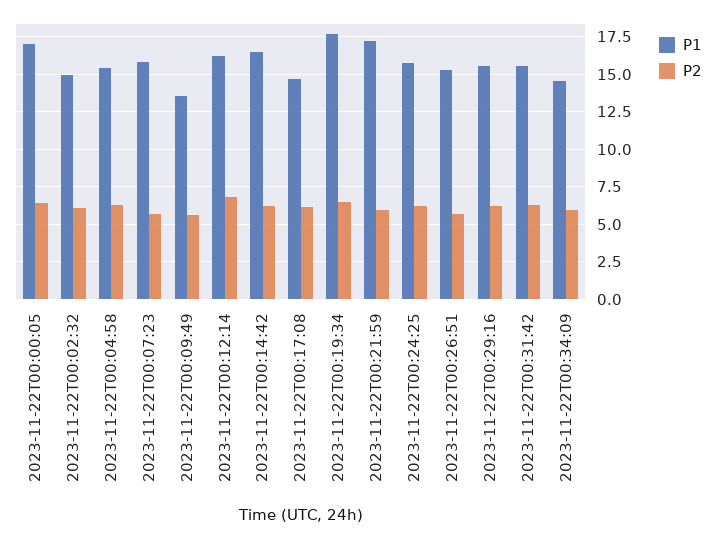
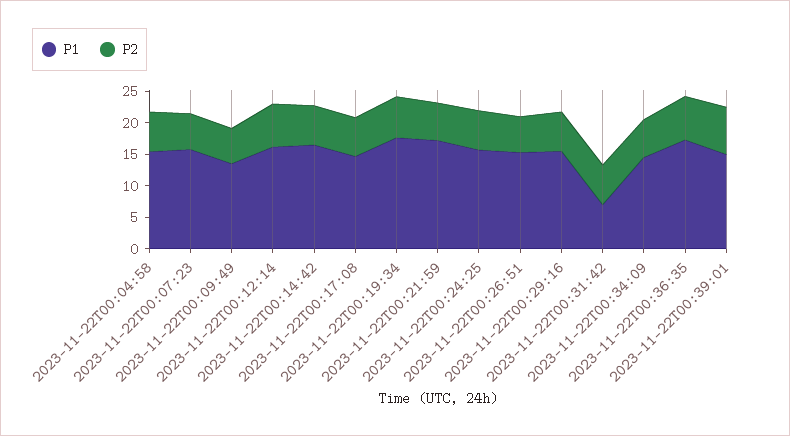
P1, 2023-11-22T00:00:05: 17 -> none
P2, 2023-11-22T00:00:05: 6.5 -> none
P1, 2023-11-22T00:02:32: 15 -> none
P2, 2023-11-22T00:02:32: 6 -> none
P1, 2023-11-22T00:31:42: 15.5 -> 7.5
P1, 2023-11-22T00:36:35: none -> 17.5
P2, 2023-11-22T00:36:35: none -> 7.5
P1, 2023-11-22T00:39:01: none -> 15
P2, 2023-11-22T00:39:01: none -> 7.5

